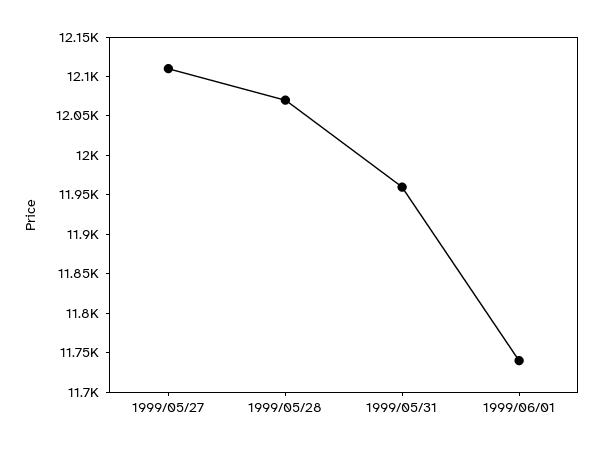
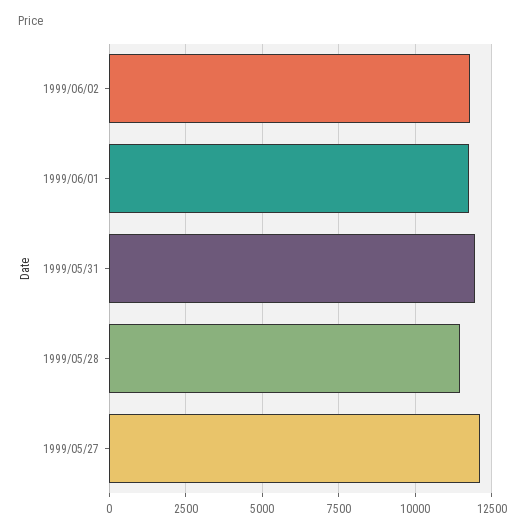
1999/05/28: 12075 -> 11500
1999/06/02: none -> 11750

